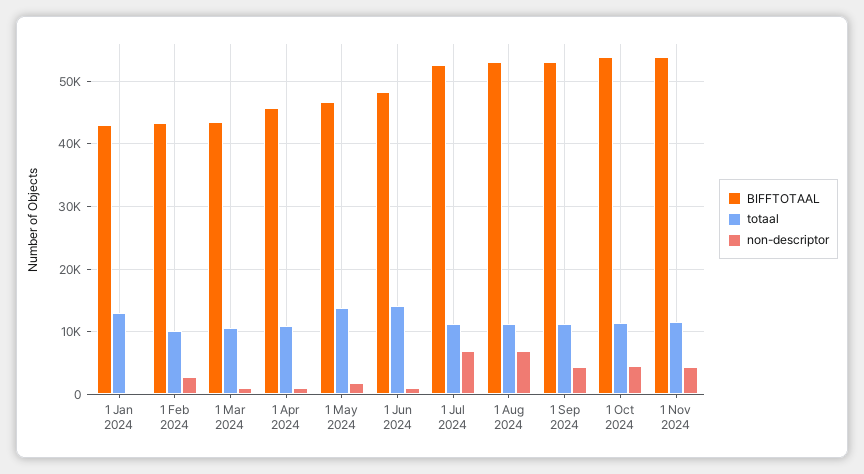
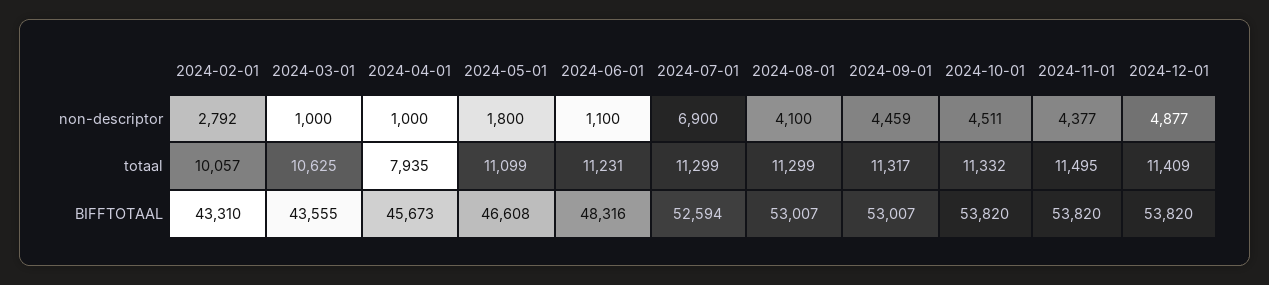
BIFFTOTAAL, 1 Jan 2024: 43000 -> none
totaal, 1 Jan 2024: 13000 -> none
non-descriptor, 1 Jan 2024: 0 -> none
totaal, 1 Apr 2024: 11000 -> 7935
totaal, 1 May 2024: 14000 -> 11099
totaal, 1 Jun 2024: 14000 -> 11231
non-descriptor, 1 Aug 2024: 7000 -> 4100
non-descriptor, 2024-12-01: none -> 4877
totaal, 2024-12-01: none -> 11409
BIFFTOTAAL, 2024-12-01: none -> 53820

